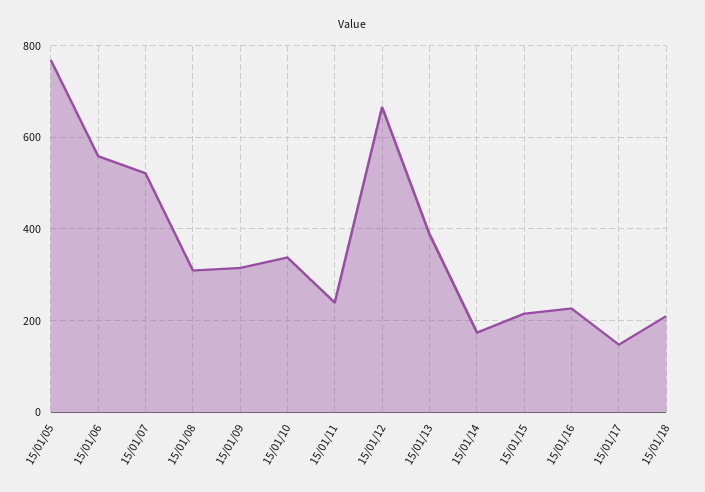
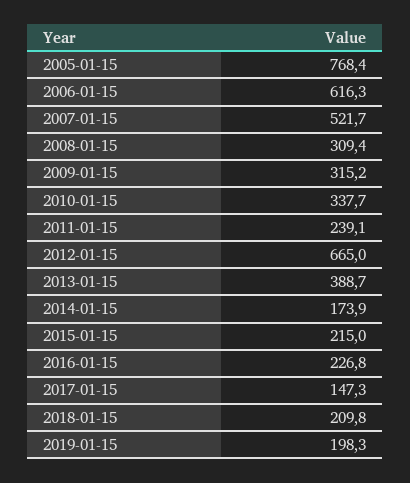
15/01/06: 560 -> 616.3
2019-01-15: none -> 198.3

